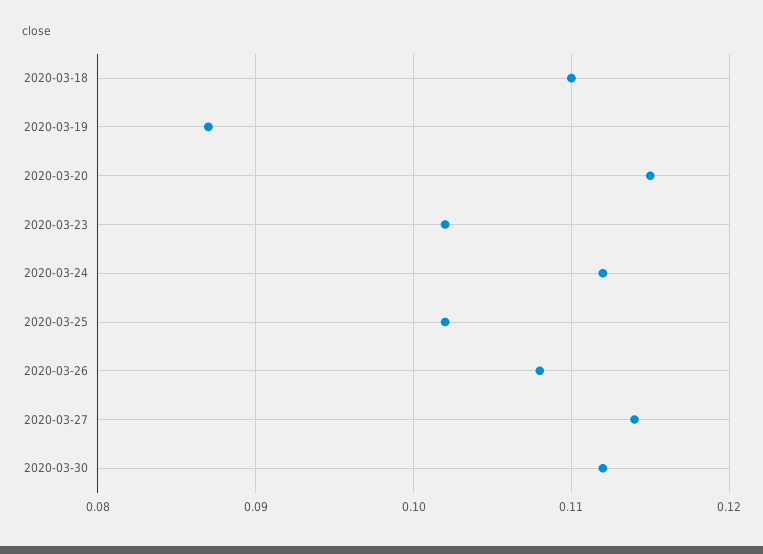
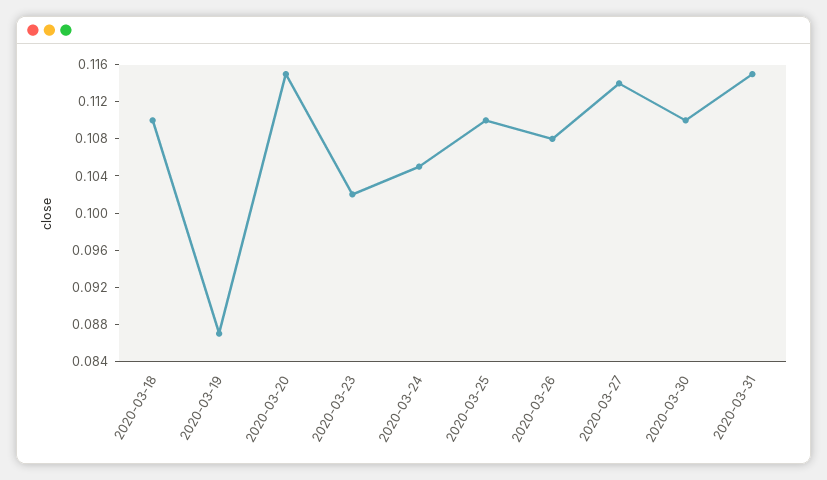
2020-03-24: 0.112 -> 0.105
2020-03-25: 0.102 -> 0.11
2020-03-30: 0.112 -> 0.11
2020-03-31: none -> 0.115

